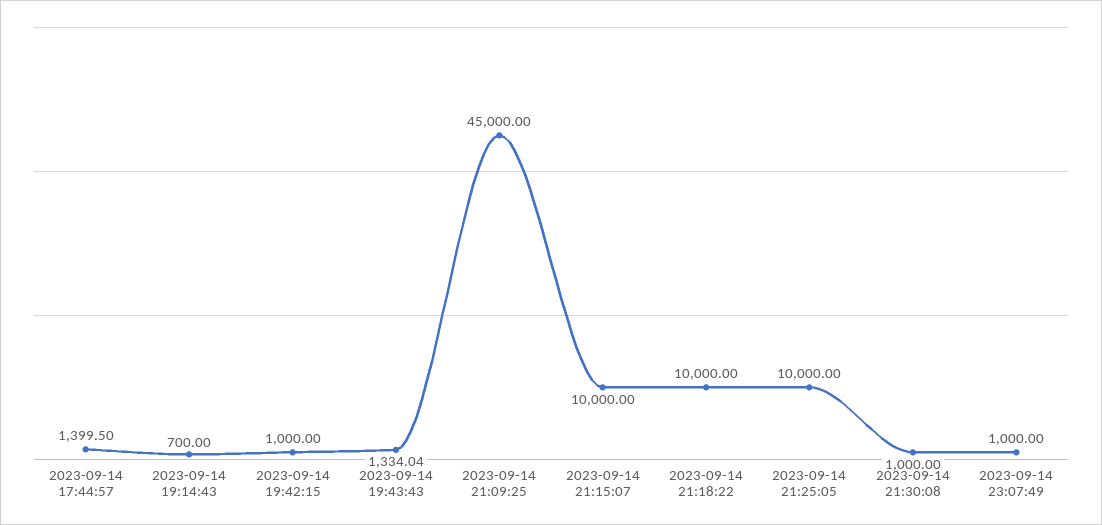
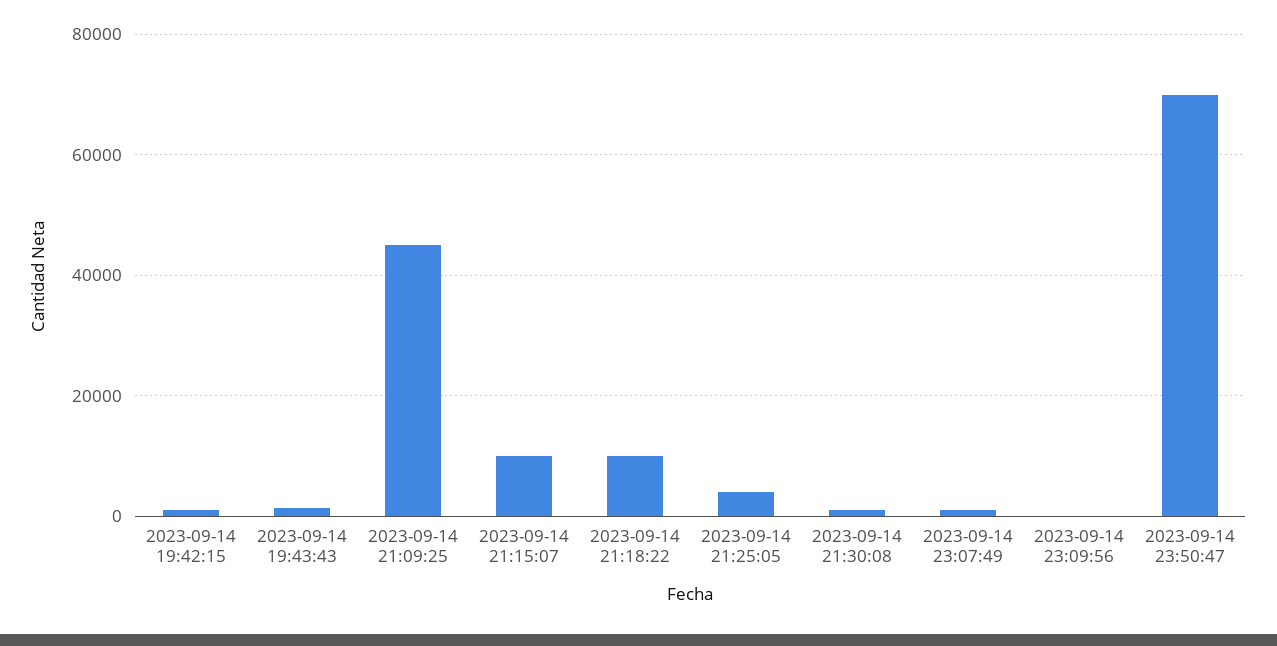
2023-09-14 17:44:57: 1399.5 -> none
2023-09-14 19:14:43: 700 -> none
2023-09-14 21:25:05: 10000 -> 4000
2023-09-14 23:09:56: none -> 0
2023-09-14 23:50:47: none -> 70000

